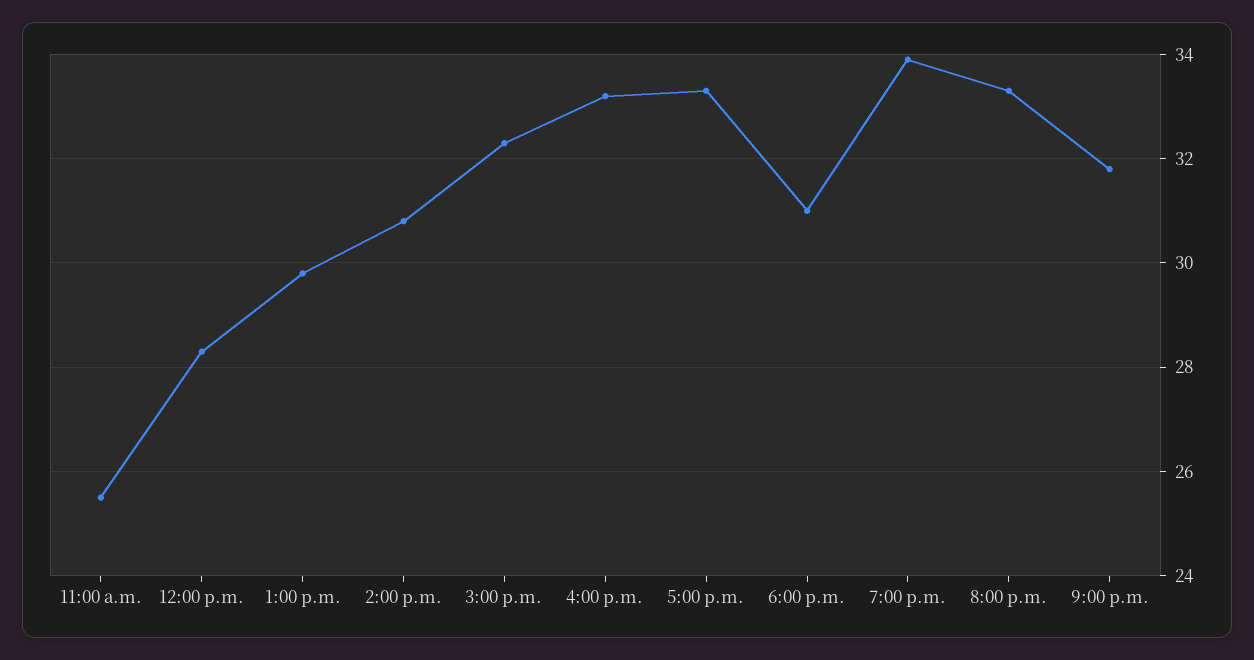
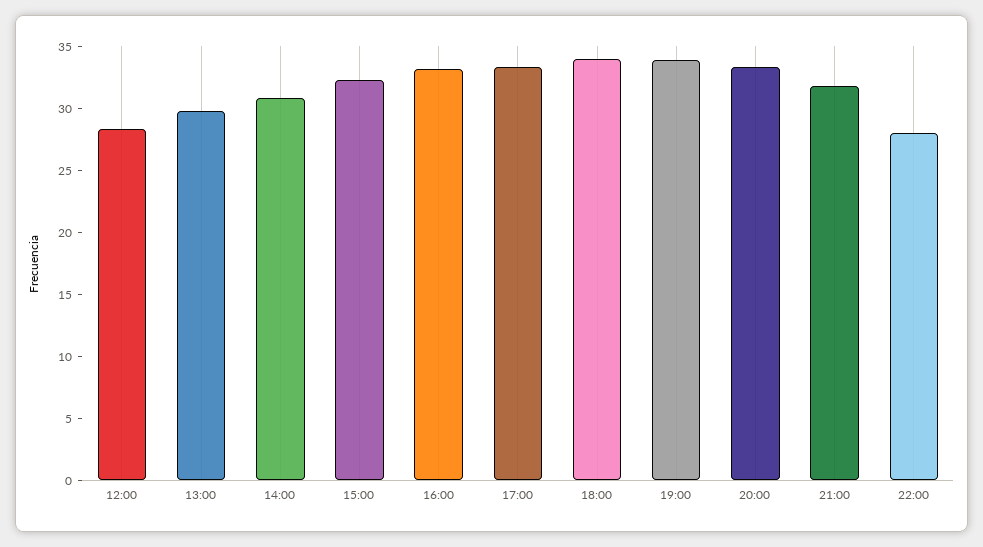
11:00 a.m.: 25.5 -> none
6:00 p.m.: 31 -> 34
22:00: none -> 28

